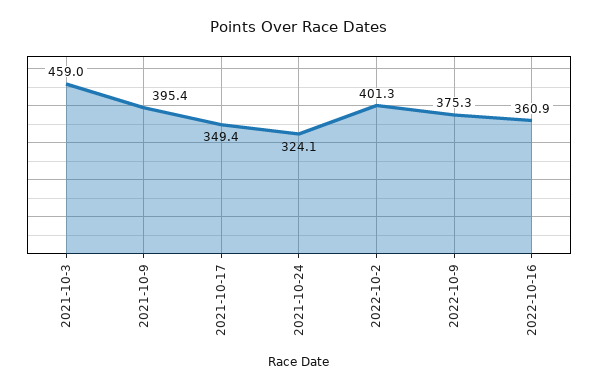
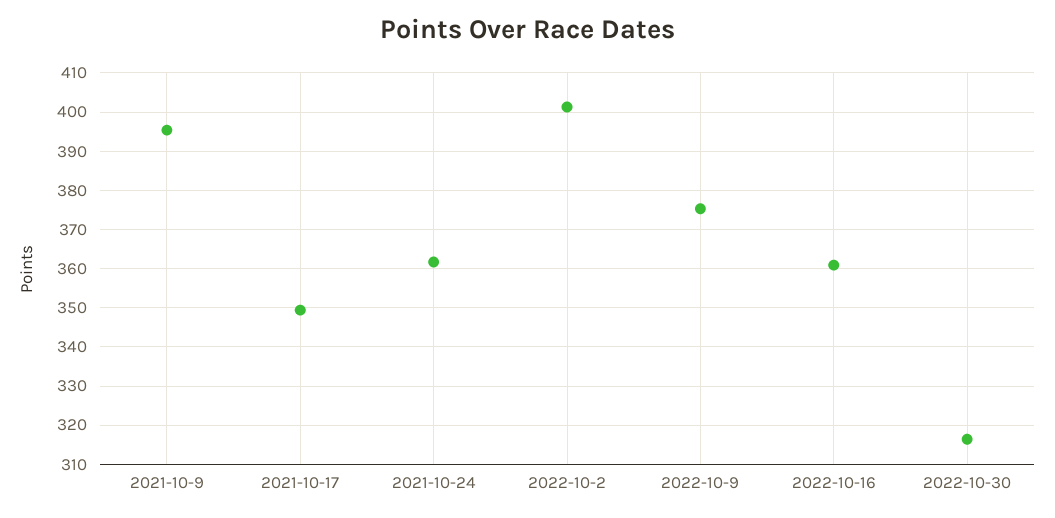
2021-10-3: 459 -> none
2021-10-24: 324.1 -> 362
2022-10-30: none -> 316

